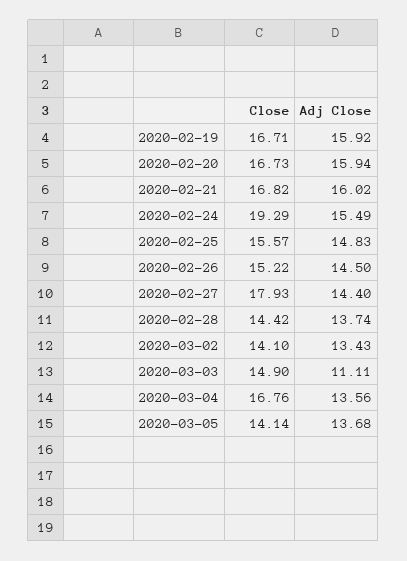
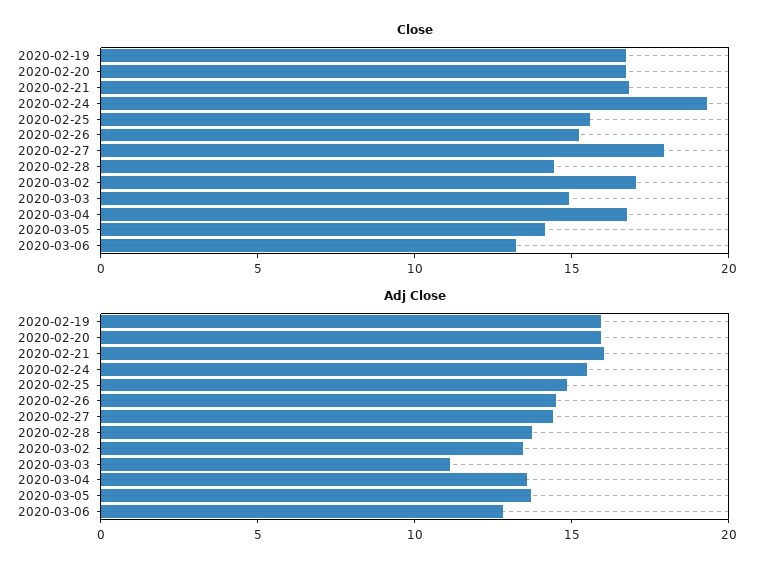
Close, 2020-03-02: 14.1 -> 17
Close, 2020-03-06: none -> 13
Adj Close, 2020-03-06: none -> 13

